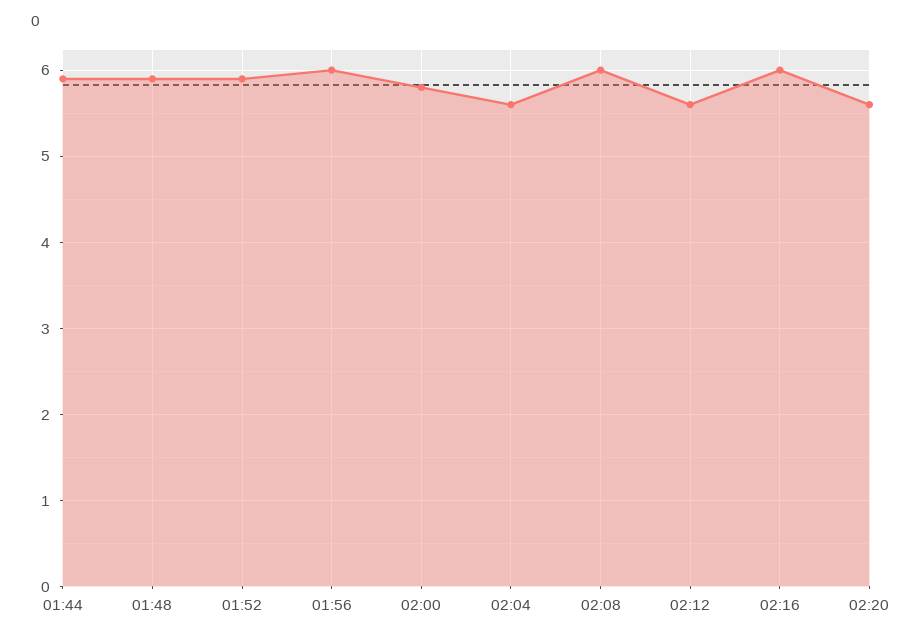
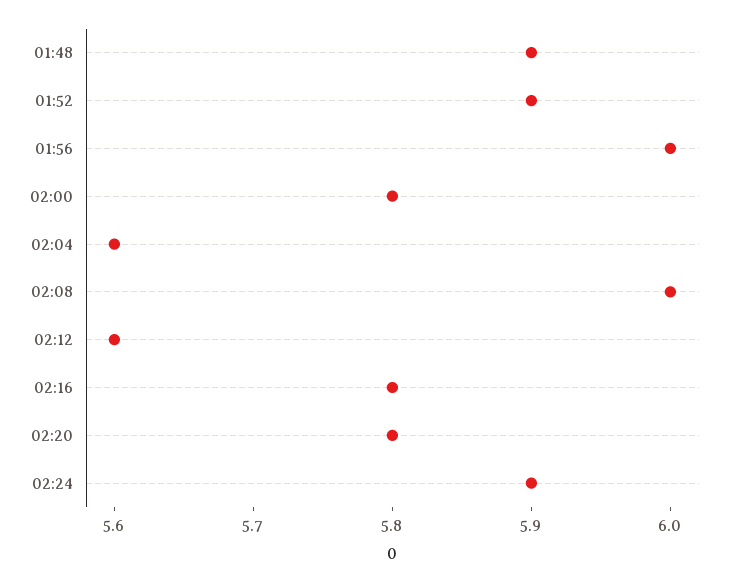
01:44: 5.9 -> none
02:16: 6 -> 5.8
02:20: 5.6 -> 5.8
02:24: none -> 5.9

